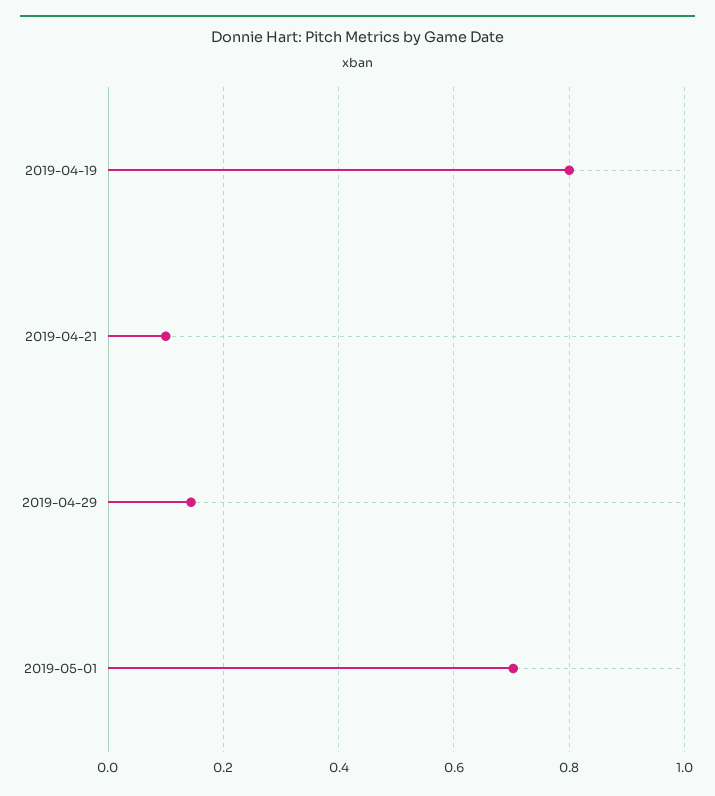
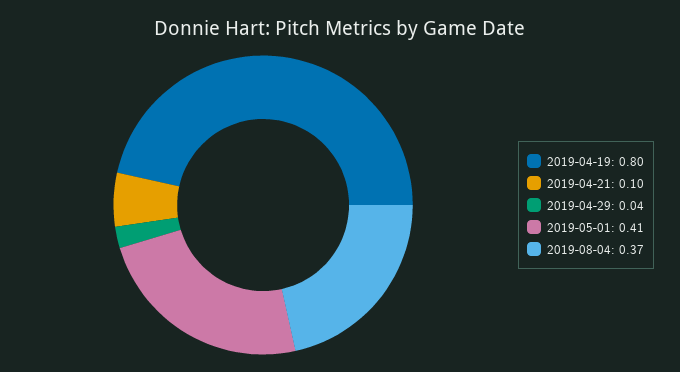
2019-04-29: 0.14 -> 0.04
2019-05-01: 0.7 -> 0.41
2019-08-04: none -> 0.37

